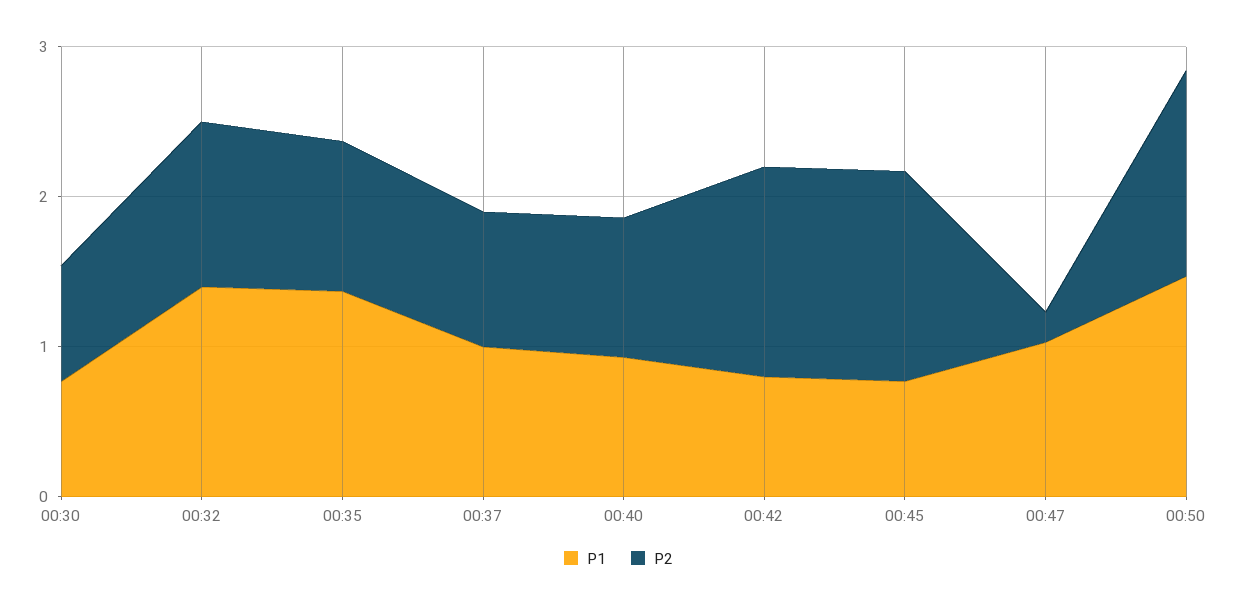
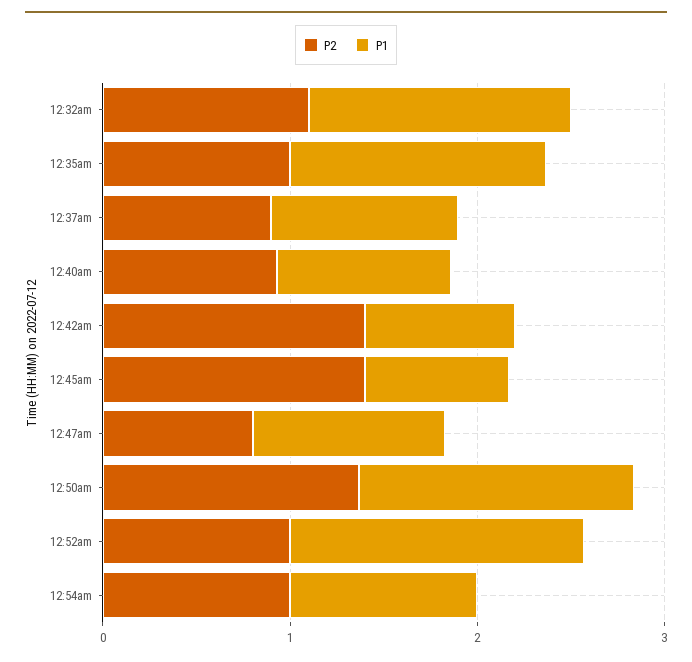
P1, 00:30: 0.8 -> none
P2, 00:30: 0.8 -> none
P2, 00:47: 0.2 -> 0.8
P2, 12:52am: none -> 1
P1, 12:52am: none -> 1.6
P2, 12:54am: none -> 1
P1, 12:54am: none -> 1

